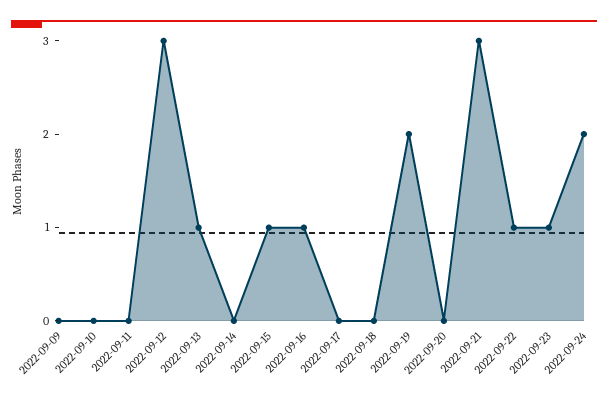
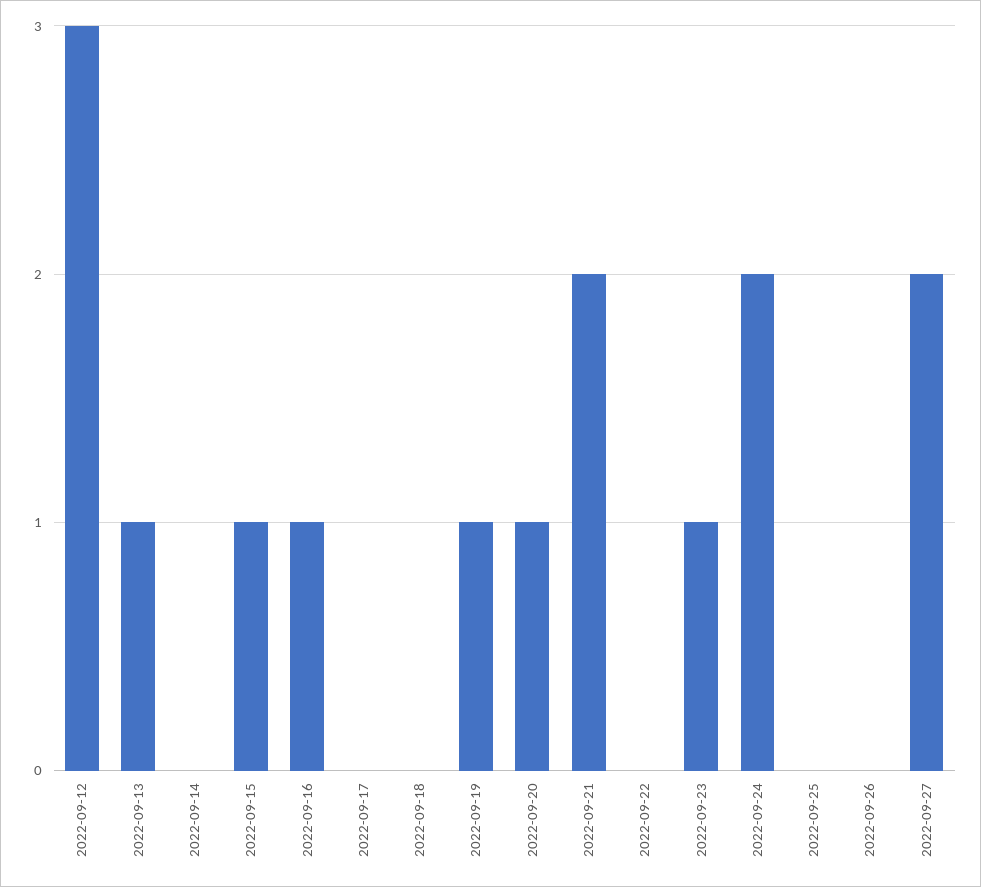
2022-09-09: 0 -> none
2022-09-10: 0 -> none
2022-09-11: 0 -> none
2022-09-19: 2 -> 1
2022-09-20: 0 -> 1
2022-09-21: 3 -> 2
2022-09-22: 1 -> 0
2022-09-25: none -> 0
2022-09-26: none -> 0
2022-09-27: none -> 2

